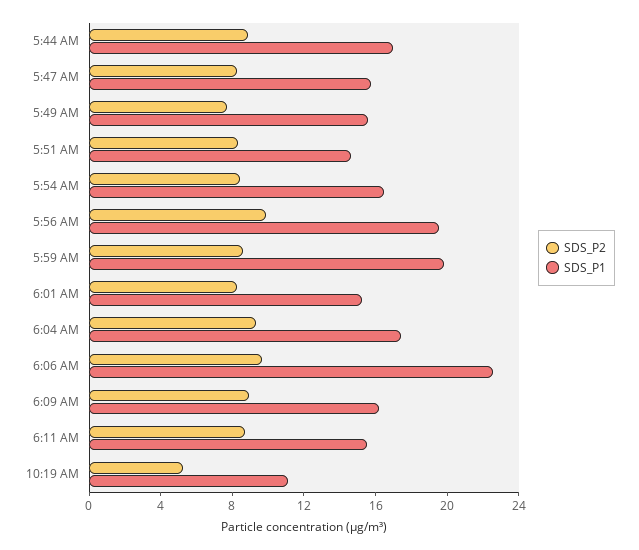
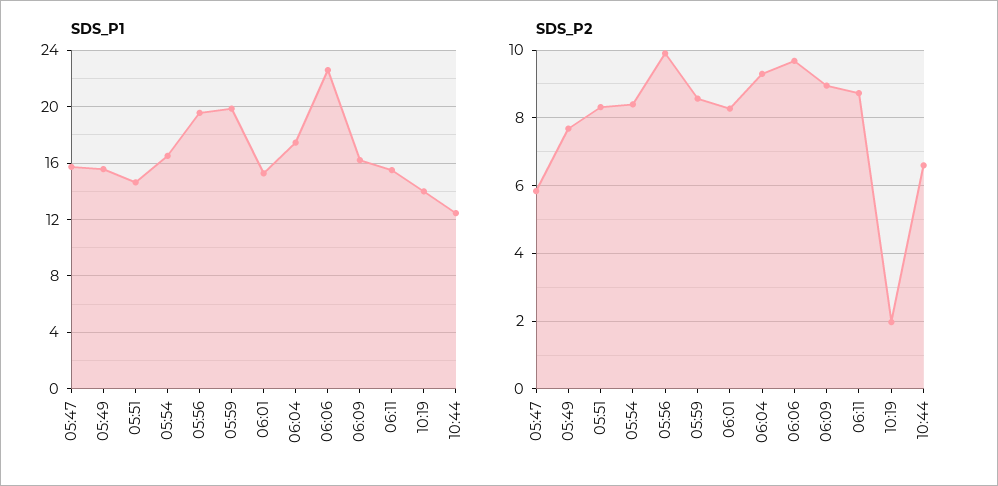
SDS_P2, 5:44 AM: 9 -> none
SDS_P1, 5:44 AM: 17 -> none
SDS_P2, 5:47 AM: 8 -> 5.8
SDS_P2, 10:19 AM: 5 -> 2
SDS_P1, 10:19 AM: 11 -> 14
SDS_P1, 10:44: none -> 12.5
SDS_P2, 10:44: none -> 6.6

